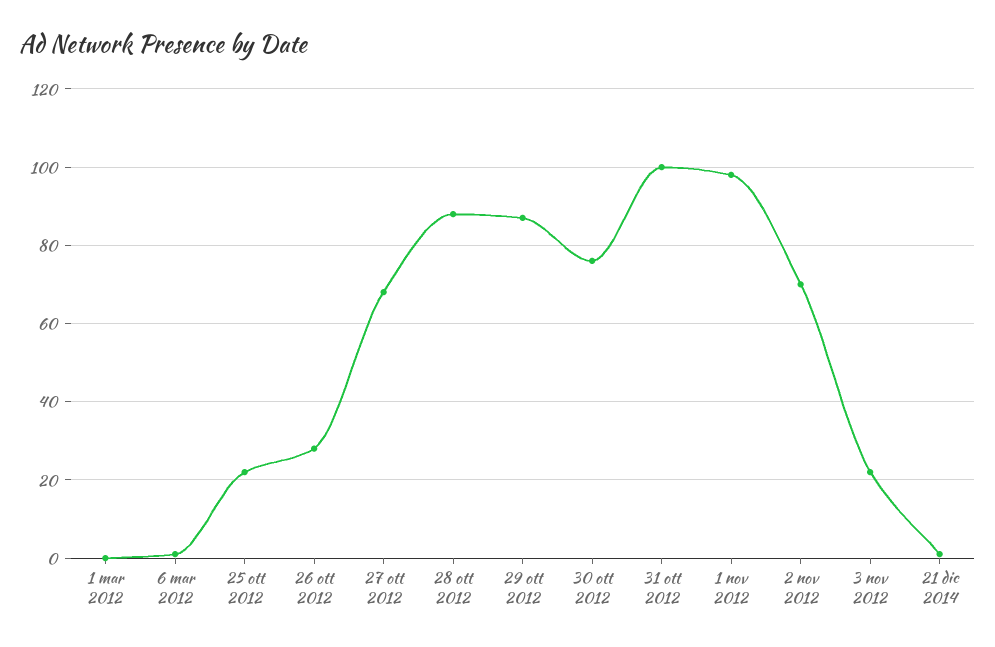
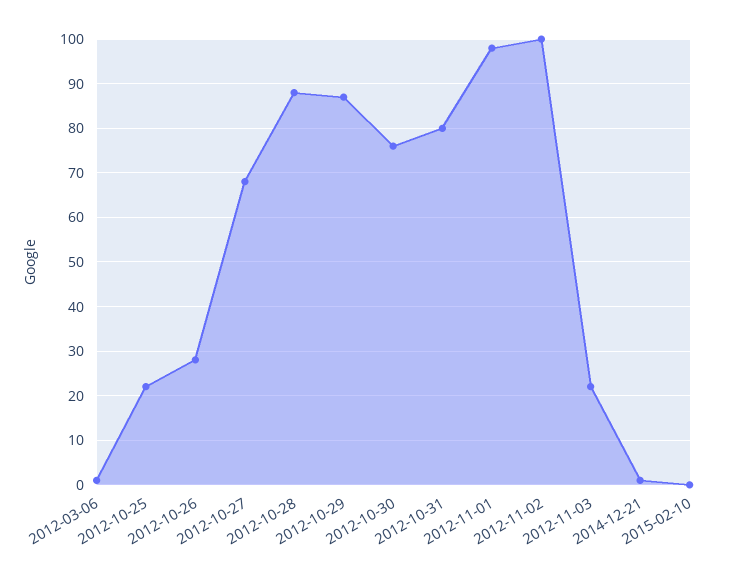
1 mar 2012: 0 -> none
31 ott 2012: 100 -> 80
2 nov 2012: 70 -> 100
2015-02-10: none -> 0

